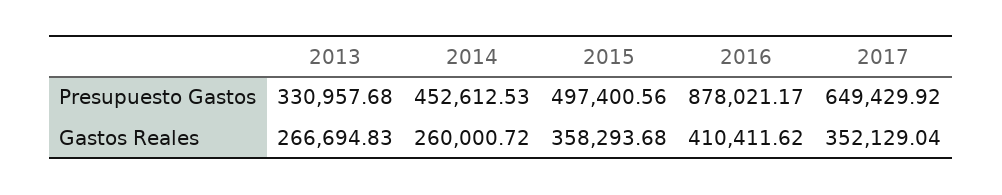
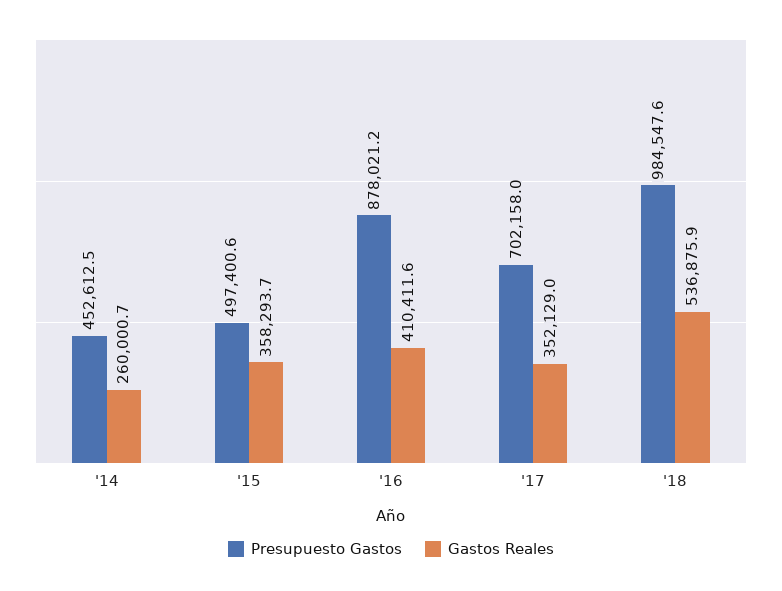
Presupuesto Gastos, 2013: 330957.68 -> none
Presupuesto Gastos, 2017: 649429.92 -> 702158
Gastos Reales, 2013: 266694.83 -> none
Presupuesto Gastos, '18: none -> 984547.6
Gastos Reales, '18: none -> 536875.9

